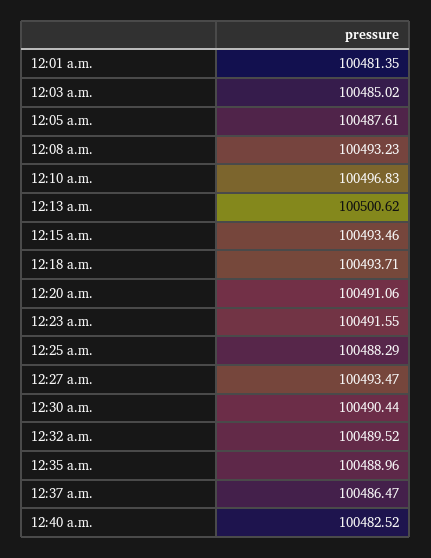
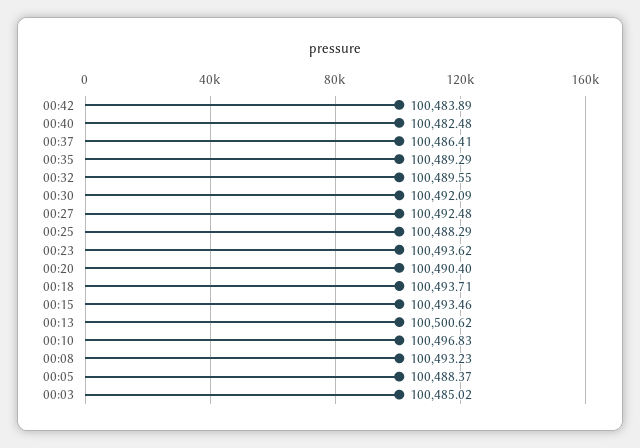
12:01 a.m.: 100481.35 -> none
12:05 a.m.: 100487.61 -> 100488.37
12:20 a.m.: 100491.06 -> 100490.4
12:23 a.m.: 100491.55 -> 100493.62
12:27 a.m.: 100493.47 -> 100492.48
12:30 a.m.: 100490.44 -> 100492.09
12:32 a.m.: 100489.52 -> 100489.55
12:35 a.m.: 100488.96 -> 100489.29
12:37 a.m.: 100486.47 -> 100486.41
12:40 a.m.: 100482.52 -> 100482.48
00:42: none -> 100483.89

